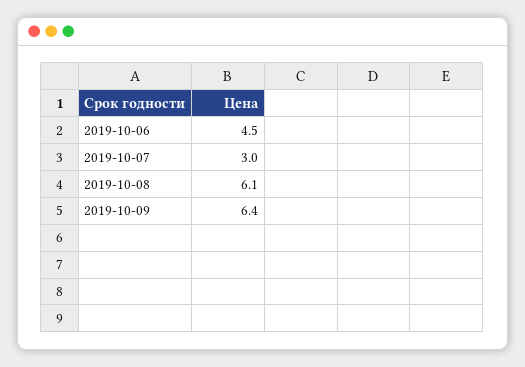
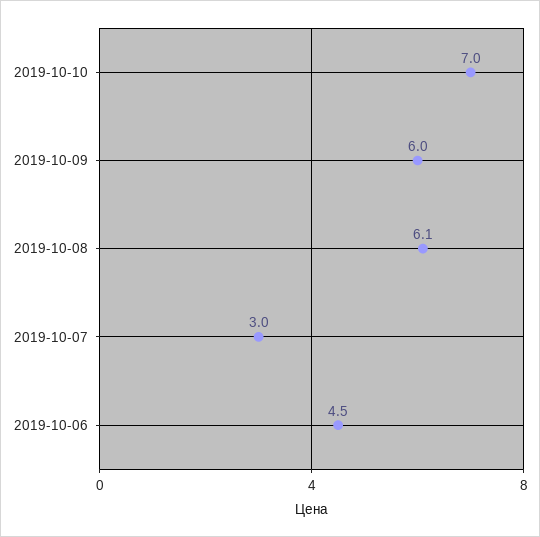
2019-10-09: 6.4 -> 6
2019-10-10: none -> 7

